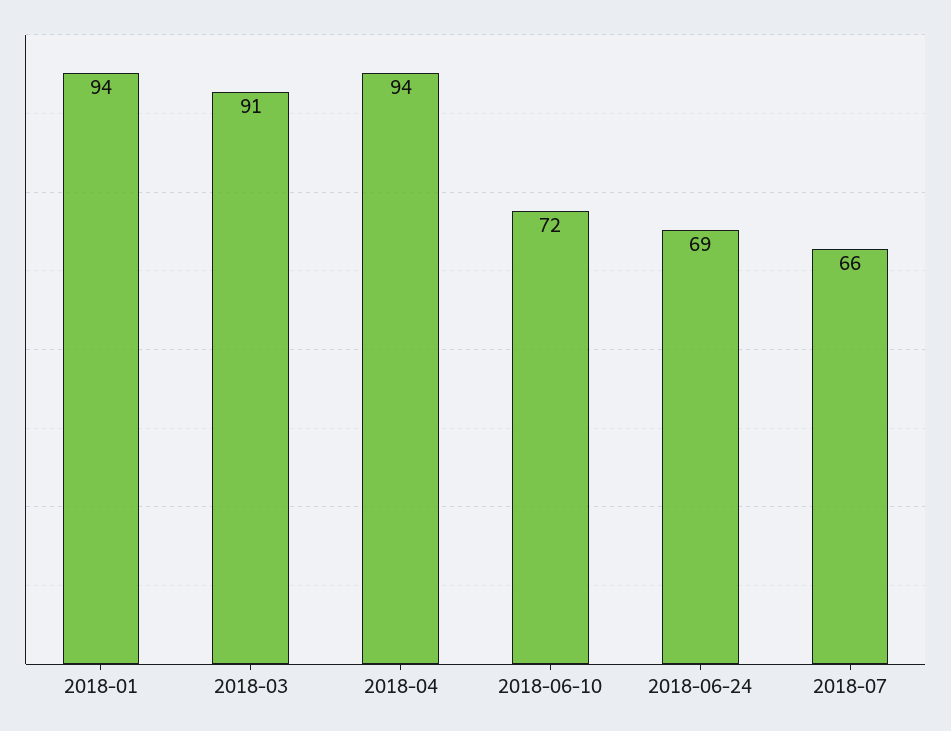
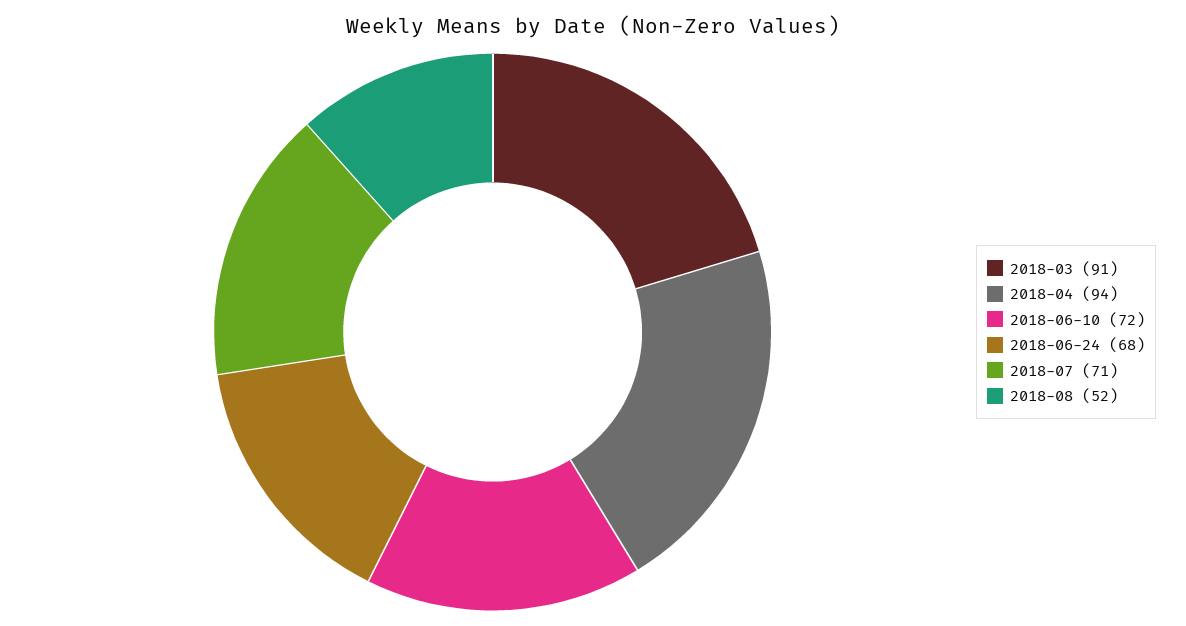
2018-01: 94 -> none
2018-06-24: 69 -> 68
2018-07: 66 -> 71
2018-08: none -> 52

